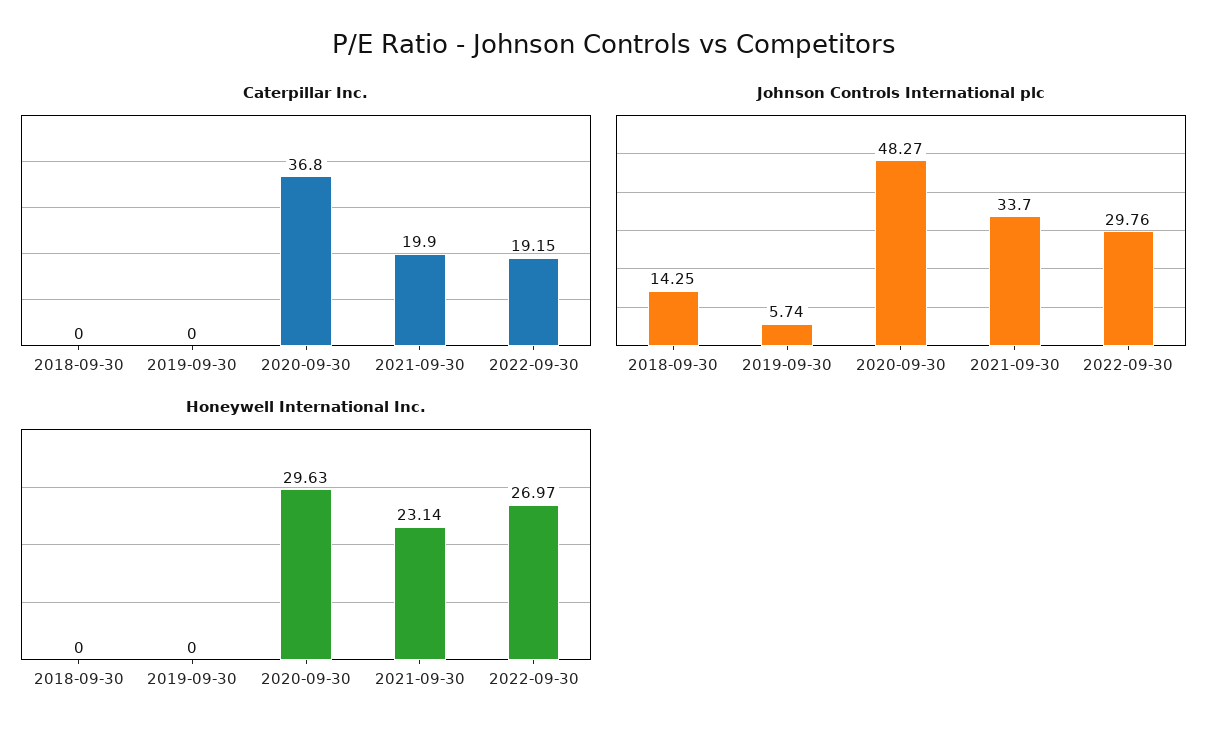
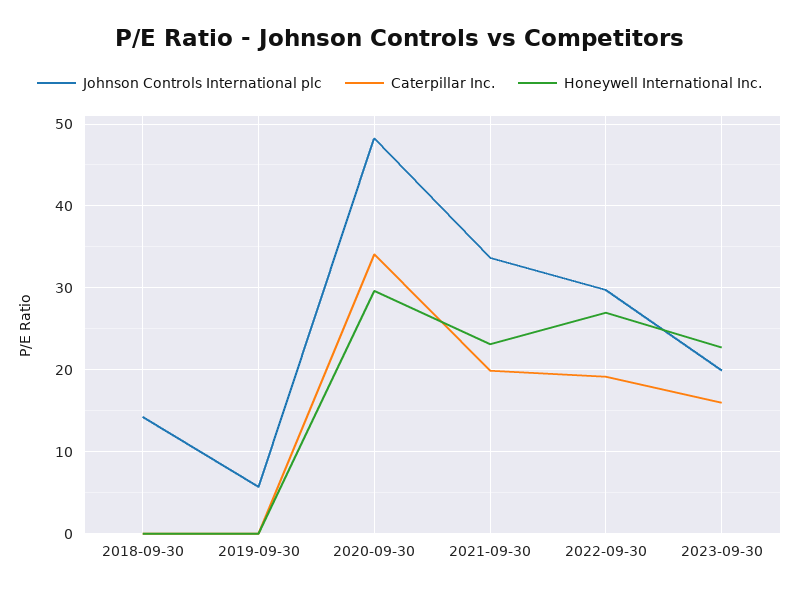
Caterpillar Inc., 2020-09-30: 36.8 -> 34
Johnson Controls International plc, 2023-09-30: none -> 20
Caterpillar Inc., 2023-09-30: none -> 16
Honeywell International Inc., 2023-09-30: none -> 23

